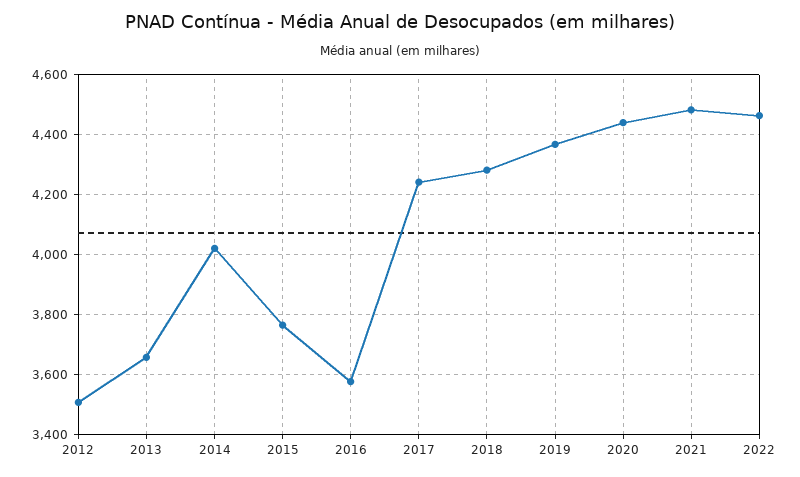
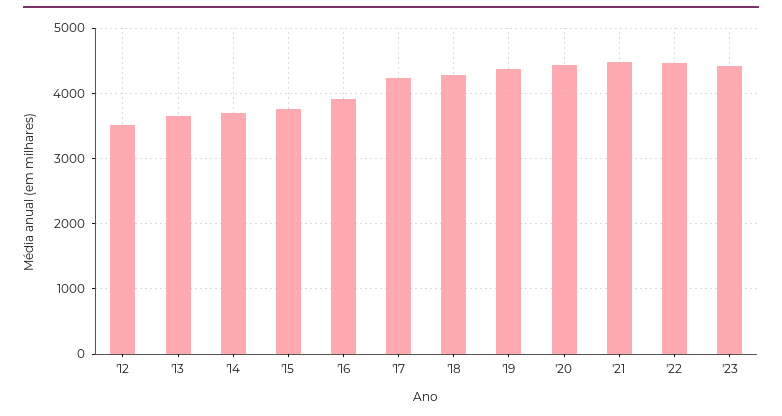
2014: 4025 -> 3700
2016: 3575 -> 3900
'23: none -> 4400

